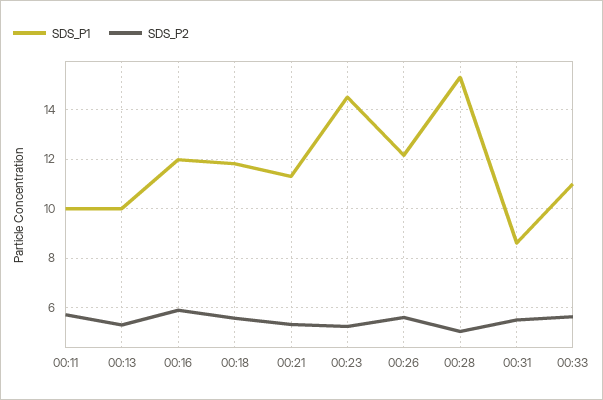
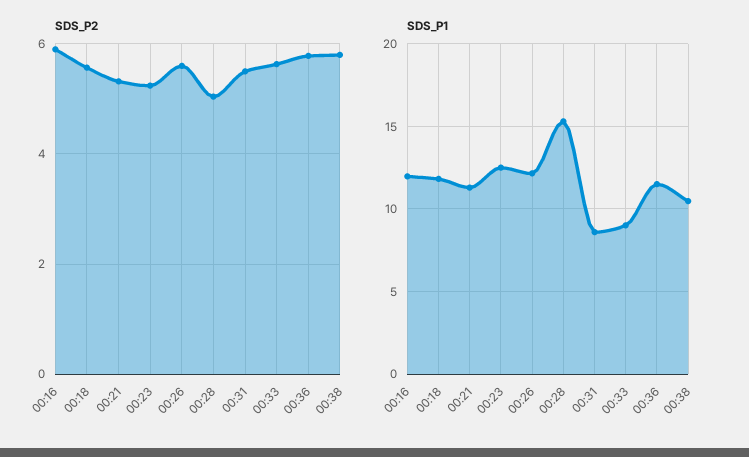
SDS_P1, 00:11: 10 -> none
SDS_P2, 00:11: 5.75 -> none
SDS_P1, 00:13: 10 -> none
SDS_P2, 00:13: 5.25 -> none
SDS_P1, 00:23: 14.5 -> 12.5
SDS_P1, 00:33: 11 -> 9
SDS_P2, 00:36: none -> 5.8
SDS_P2, 00:38: none -> 5.8
SDS_P1, 00:36: none -> 11.5
SDS_P1, 00:38: none -> 10.5

